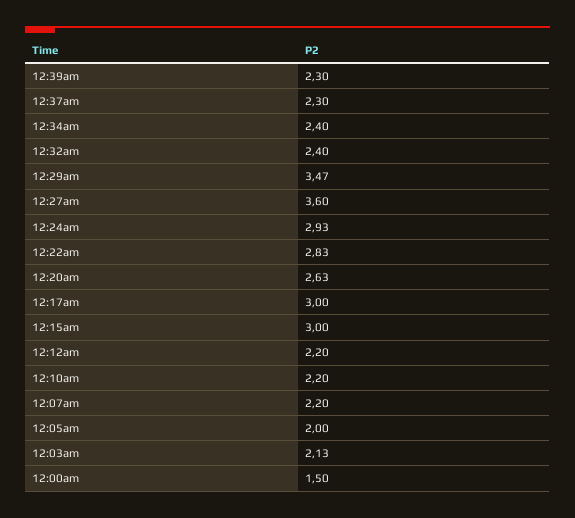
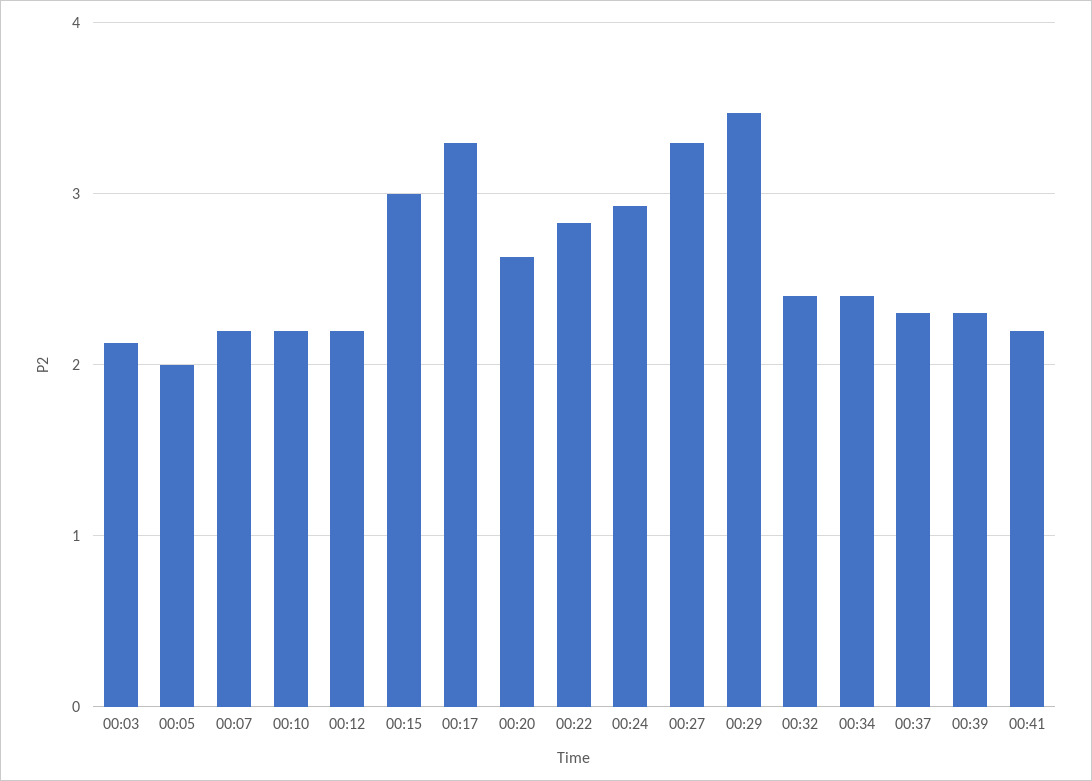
12:27am: 3.6 -> 3.3
12:17am: 3 -> 3.3
12:00am: 1.5 -> none
00:41: none -> 2.2

